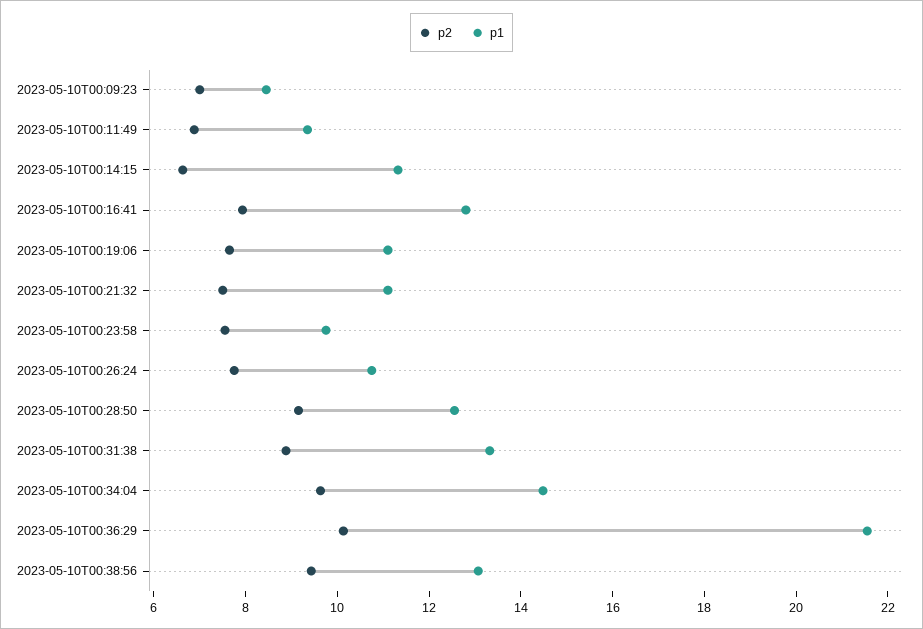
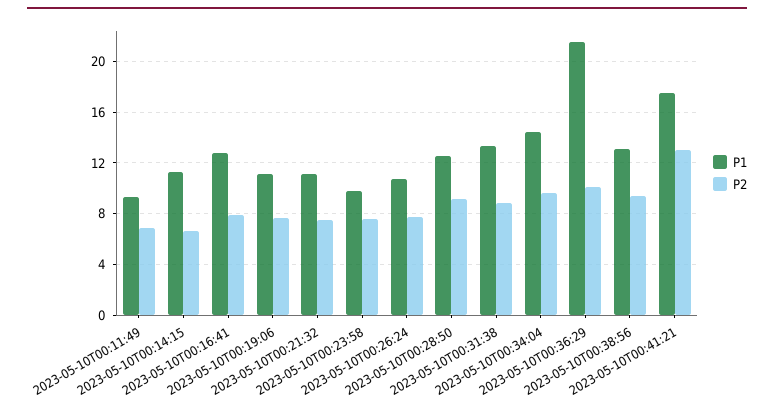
p2, 2023-05-10T00:09:23: 7 -> none
p1, 2023-05-10T00:09:23: 8.5 -> none
p1, 2023-05-10T00:41:21: none -> 17.5
p2, 2023-05-10T00:41:21: none -> 13

